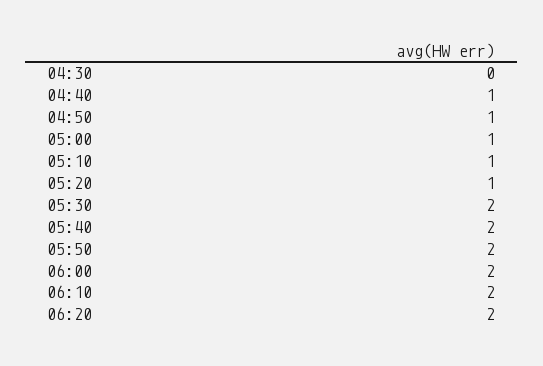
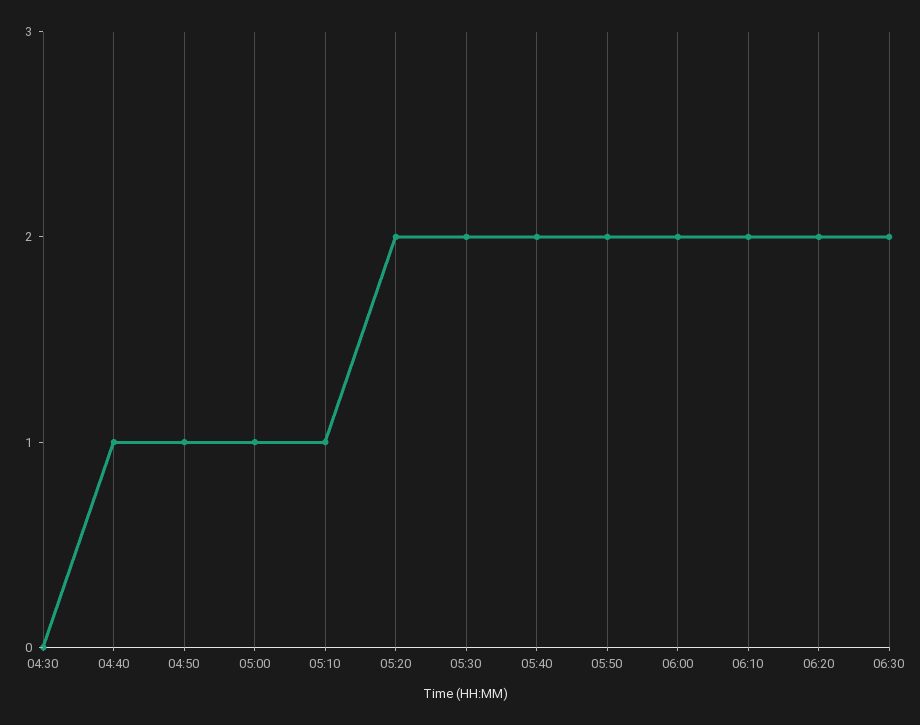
05:20: 1 -> 2
06:30: none -> 2

